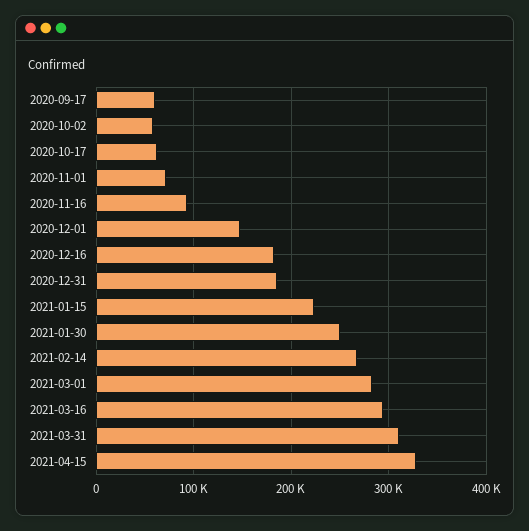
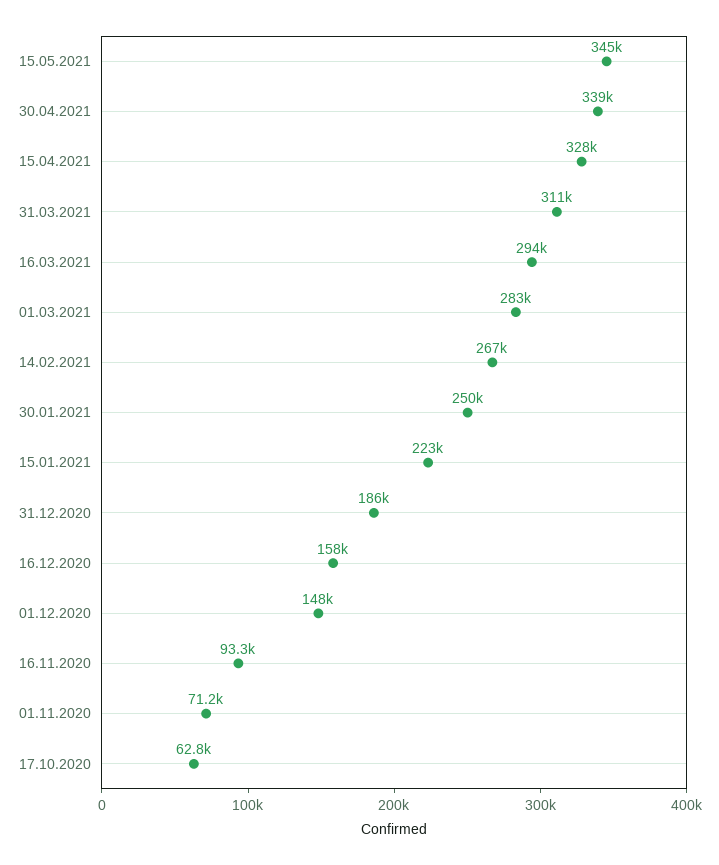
2020-09-17: 60000 -> none
2020-10-02: 60000 -> none
2020-12-16: 180000 -> 158000
15.05.2021: none -> 345000
30.04.2021: none -> 339000

